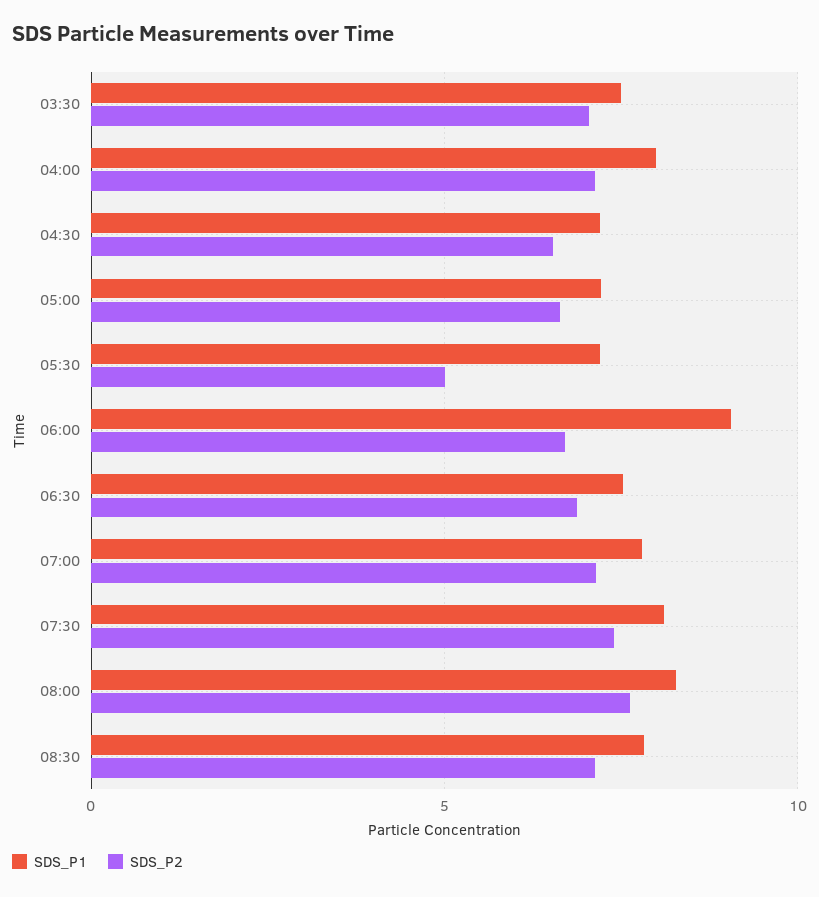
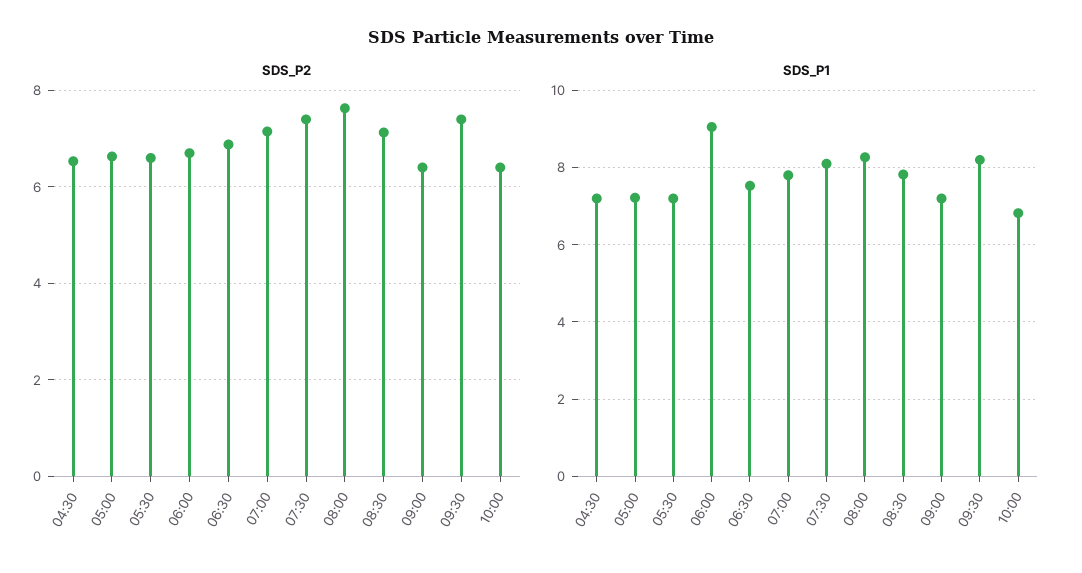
SDS_P1, 03:30: 7.5 -> none
SDS_P2, 03:30: 7 -> none
SDS_P1, 04:00: 8 -> none
SDS_P2, 04:00: 7 -> none
SDS_P2, 05:30: 5 -> 6.6
SDS_P2, 09:00: none -> 6.4
SDS_P2, 09:30: none -> 7.4
SDS_P2, 10:00: none -> 6.4
SDS_P1, 09:00: none -> 7.2
SDS_P1, 09:30: none -> 8.2
SDS_P1, 10:00: none -> 6.8

